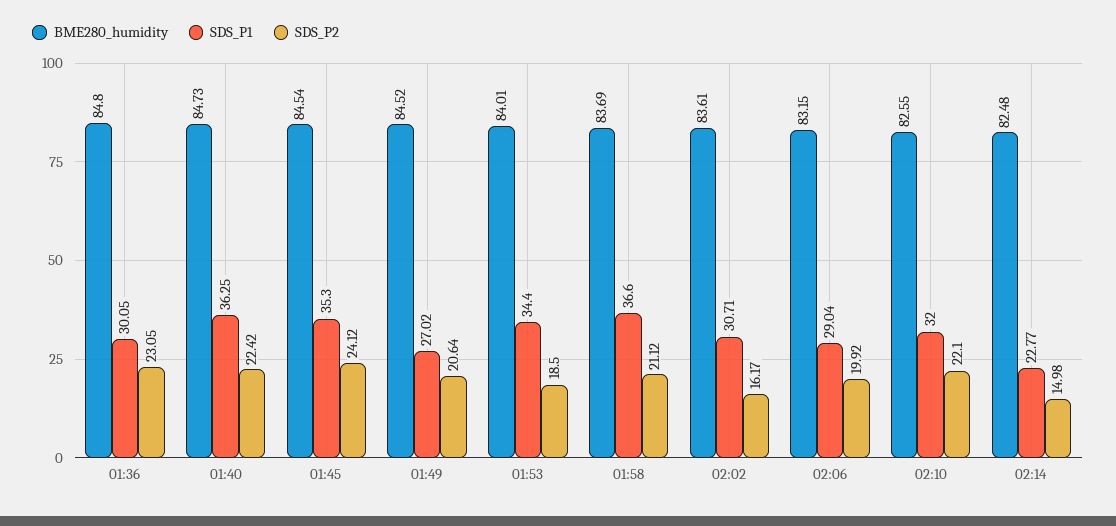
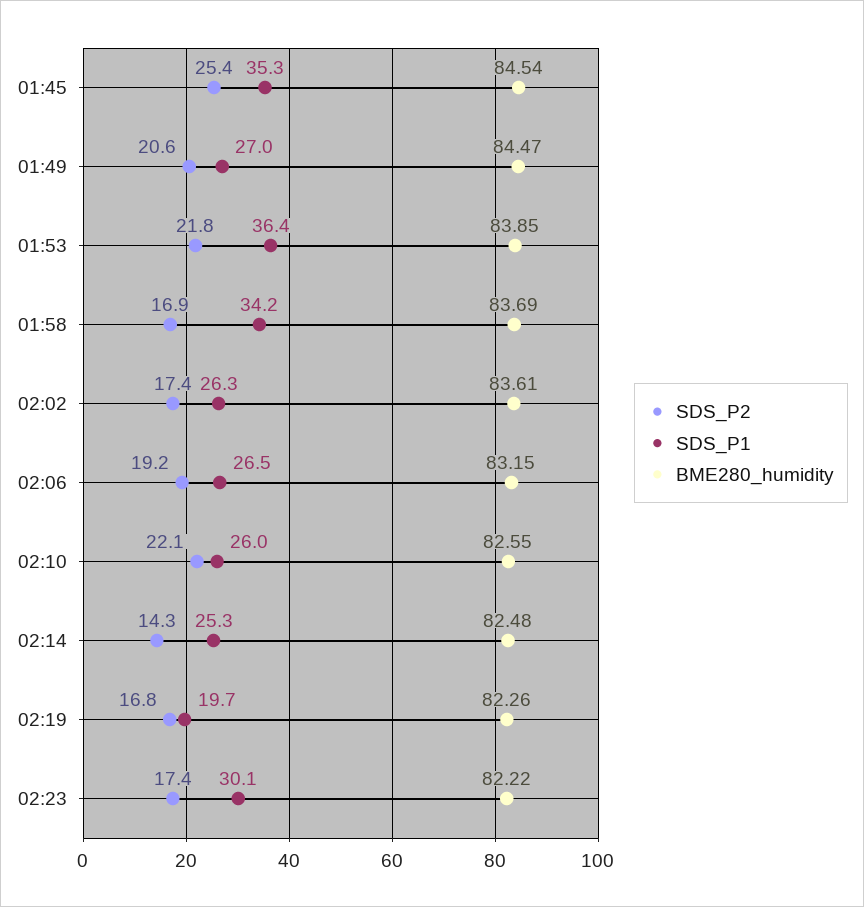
BME280_humidity, 01:36: 84.8 -> none
SDS_P1, 01:36: 30.05 -> none
SDS_P2, 01:36: 23.05 -> none
BME280_humidity, 01:40: 84.73 -> none
SDS_P1, 01:40: 36.25 -> none
SDS_P2, 01:40: 22.42 -> none
SDS_P2, 01:45: 24.12 -> 25.4
BME280_humidity, 01:49: 84.52 -> 84.47
BME280_humidity, 01:53: 84.01 -> 83.85
SDS_P1, 01:53: 34.4 -> 36.4
SDS_P2, 01:53: 18.5 -> 21.8
SDS_P1, 01:58: 36.6 -> 34.2
SDS_P2, 01:58: 21.12 -> 16.9
SDS_P1, 02:02: 30.71 -> 26.3
SDS_P2, 02:02: 16.17 -> 17.4
SDS_P1, 02:06: 29.04 -> 26.5
SDS_P2, 02:06: 19.92 -> 19.2
SDS_P1, 02:10: 32 -> 26
SDS_P1, 02:14: 22.77 -> 25.3
SDS_P2, 02:14: 14.98 -> 14.3
SDS_P2, 02:19: none -> 16.8
SDS_P1, 02:19: none -> 19.7
BME280_humidity, 02:19: none -> 82.26
SDS_P2, 02:23: none -> 17.4
SDS_P1, 02:23: none -> 30.1
BME280_humidity, 02:23: none -> 82.22

